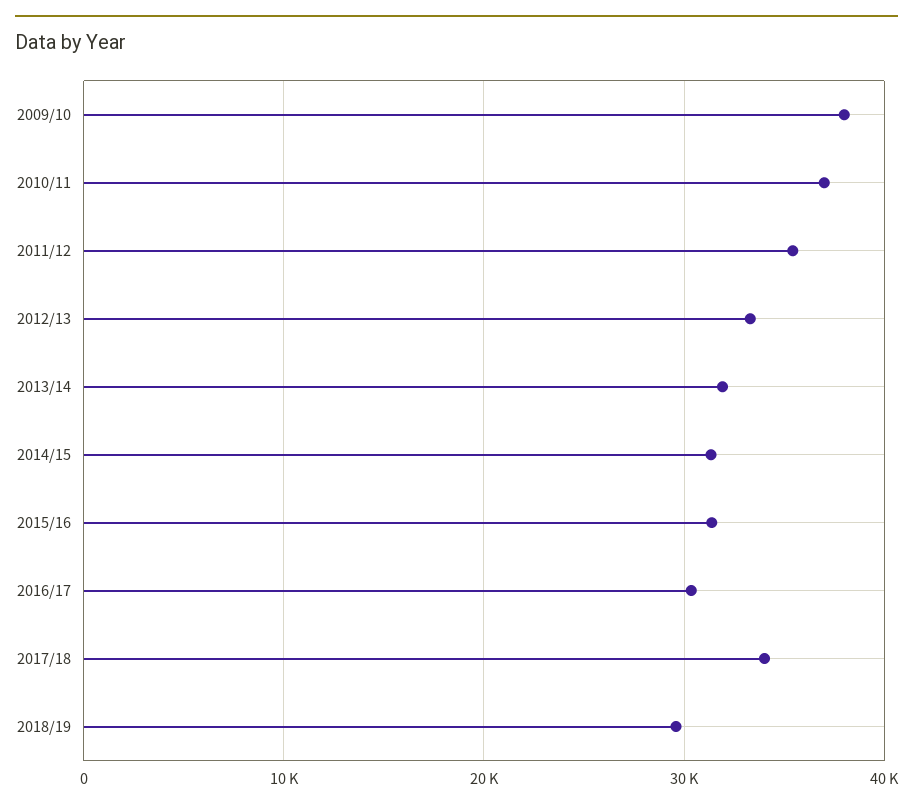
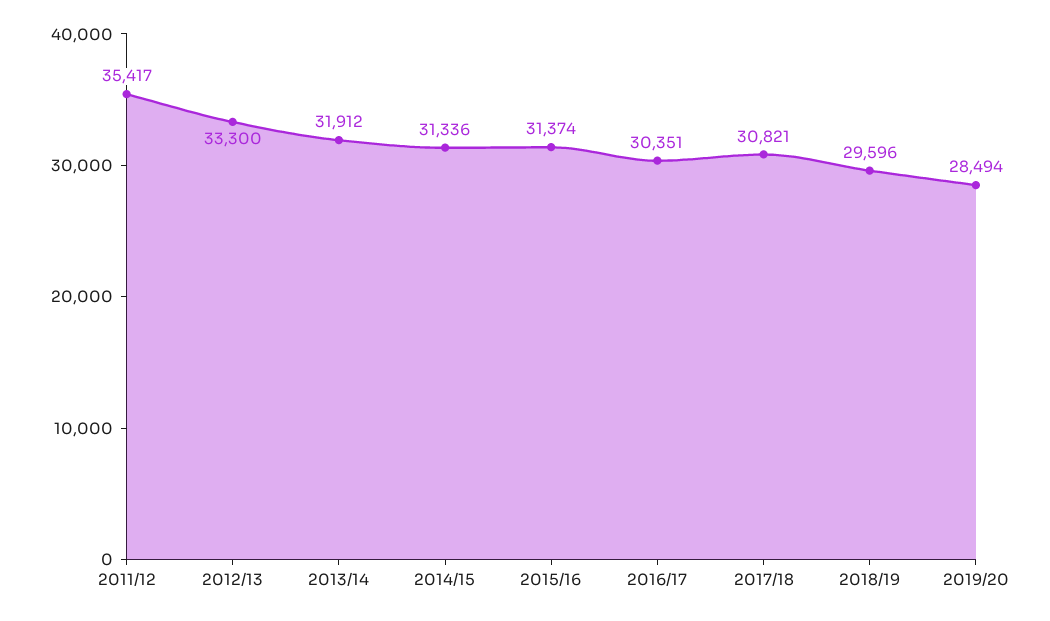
2009/10: 38000 -> none
2010/11: 37000 -> none
2017/18: 34000 -> 30821
2019/20: none -> 28494

